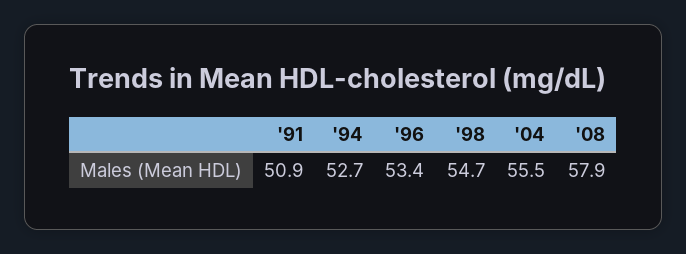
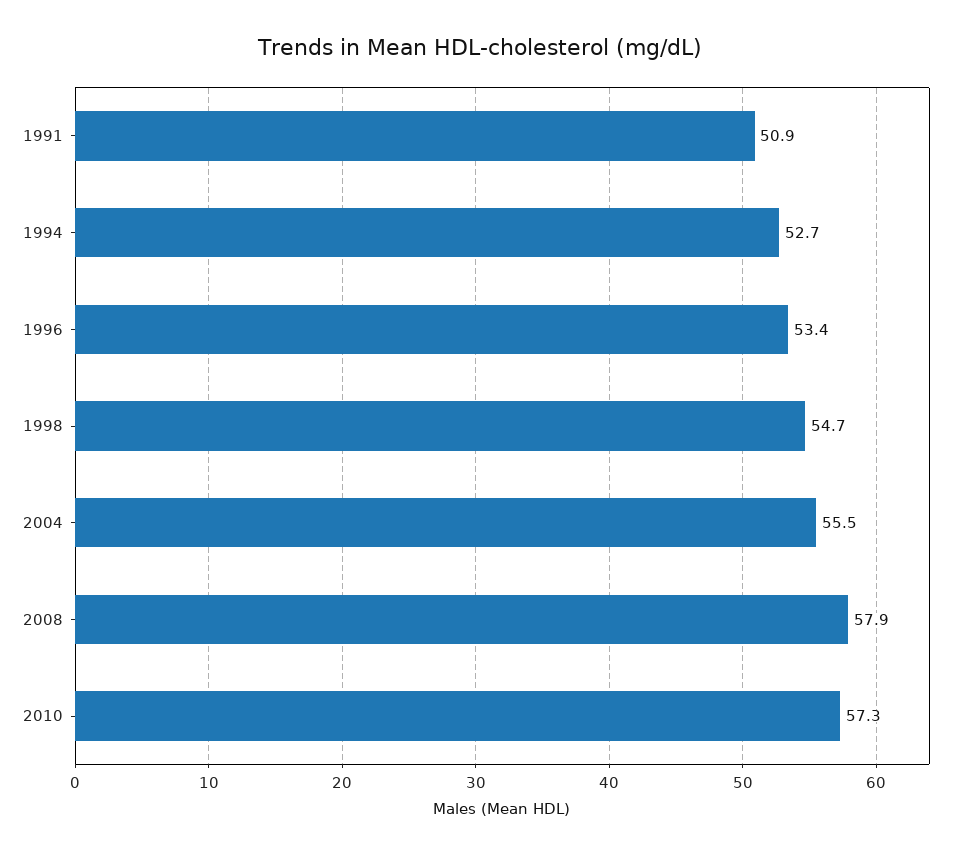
2010: none -> 57.3

